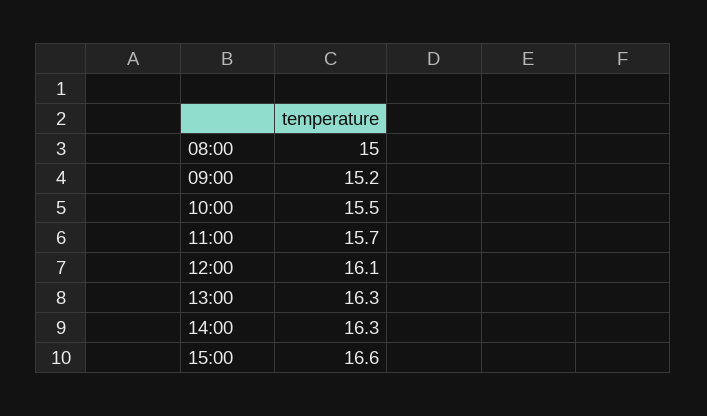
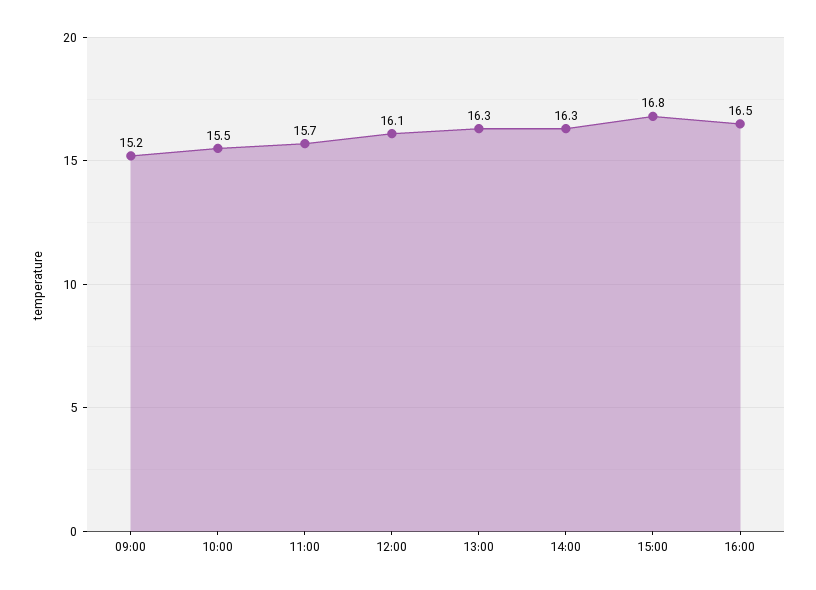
08:00: 15 -> none
15:00: 16.6 -> 16.8
16:00: none -> 16.5

